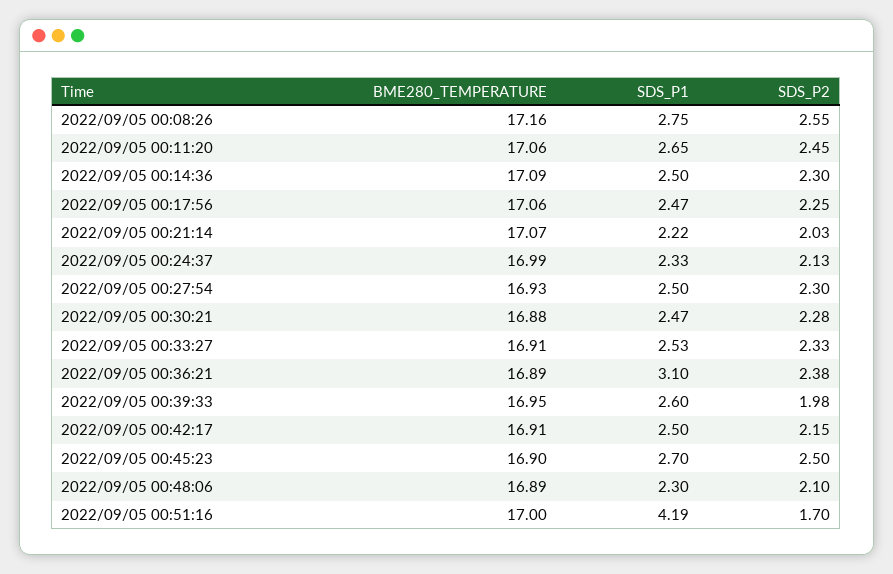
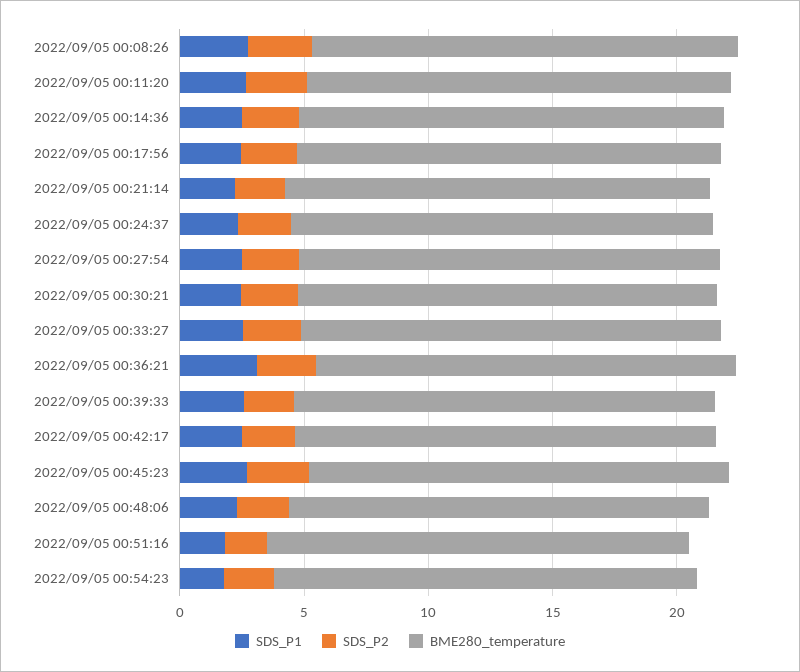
SDS_P1, 2022/09/05 00:51:16: 4.19 -> 2
SDS_P1, 2022/09/05 00:54:23: none -> 2
SDS_P2, 2022/09/05 00:54:23: none -> 2
BME280_TEMPERATURE, 2022/09/05 00:54:23: none -> 17

